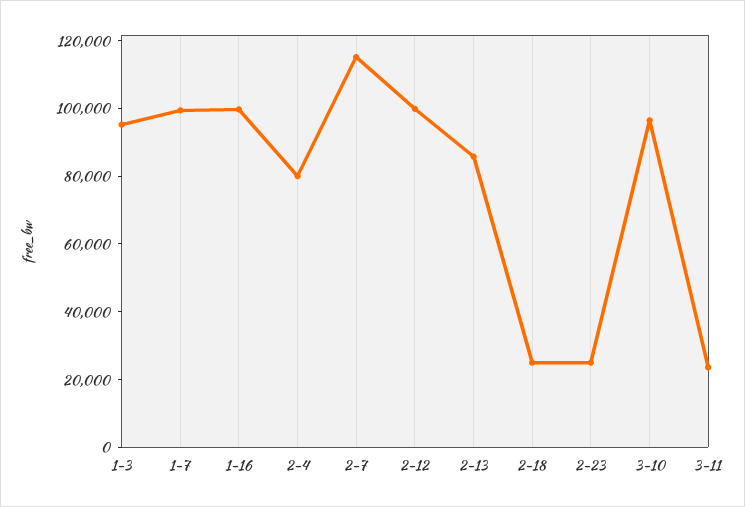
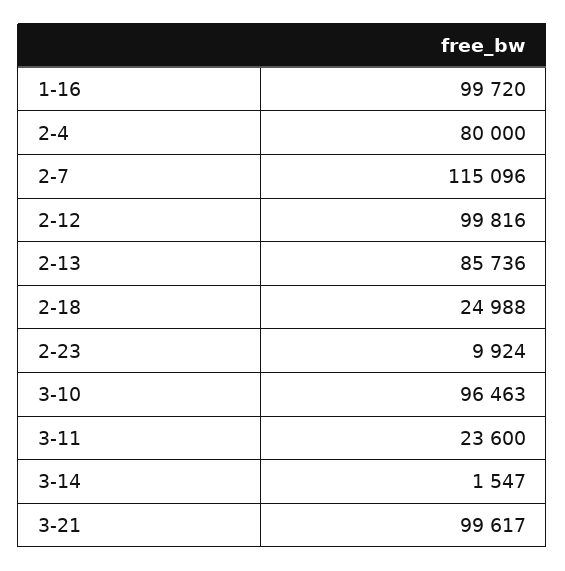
1-3: 95000 -> none
1-7: 100000 -> none
2-23: 25000 -> 9924
3-14: none -> 1547
3-21: none -> 99617

